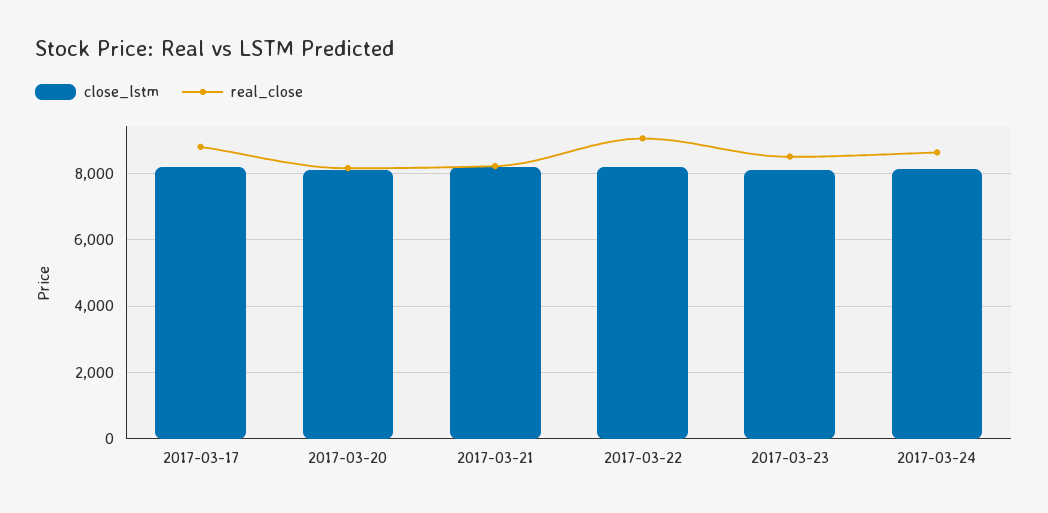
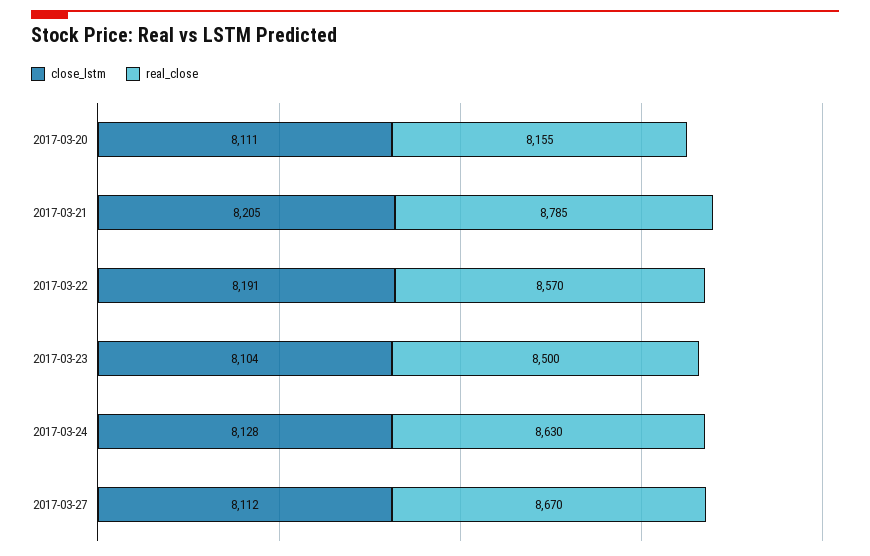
close_lstm, 2017-03-17: 8200 -> none
real_close, 2017-03-17: 8800 -> none
real_close, 2017-03-21: 8200 -> 8785
real_close, 2017-03-22: 9000 -> 8570
close_lstm, 2017-03-27: none -> 8112
real_close, 2017-03-27: none -> 8670

